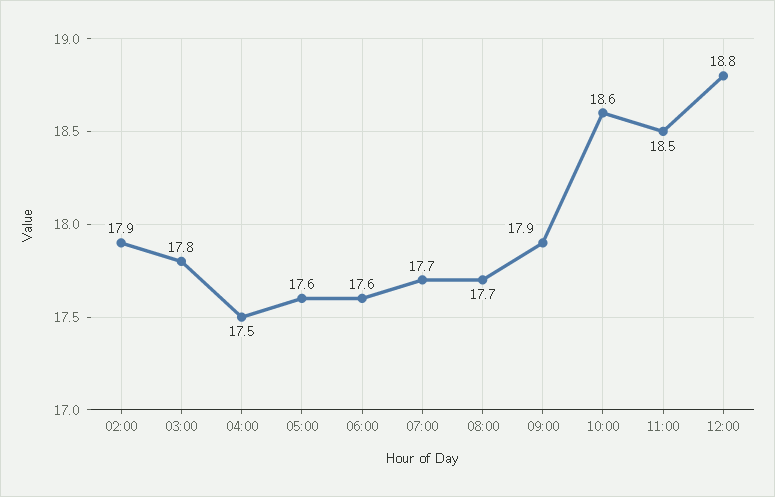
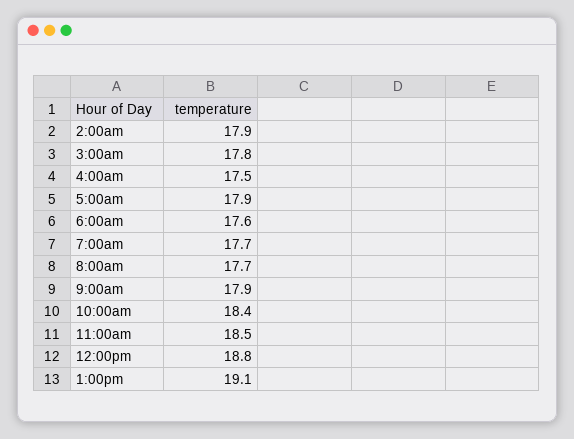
05:00: 17.6 -> 17.9
10:00: 18.6 -> 18.4
1:00pm: none -> 19.1

